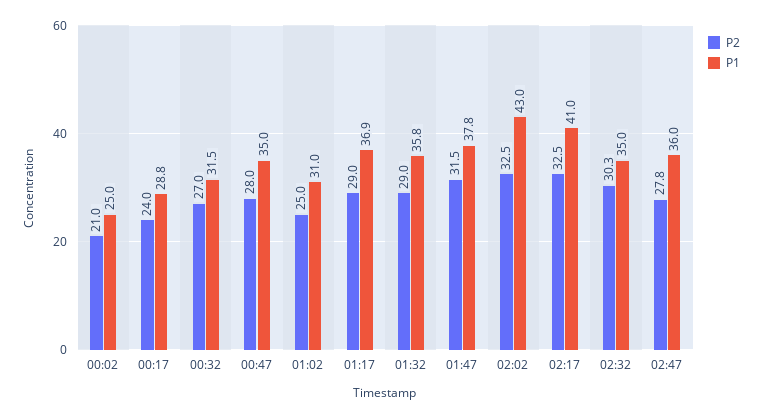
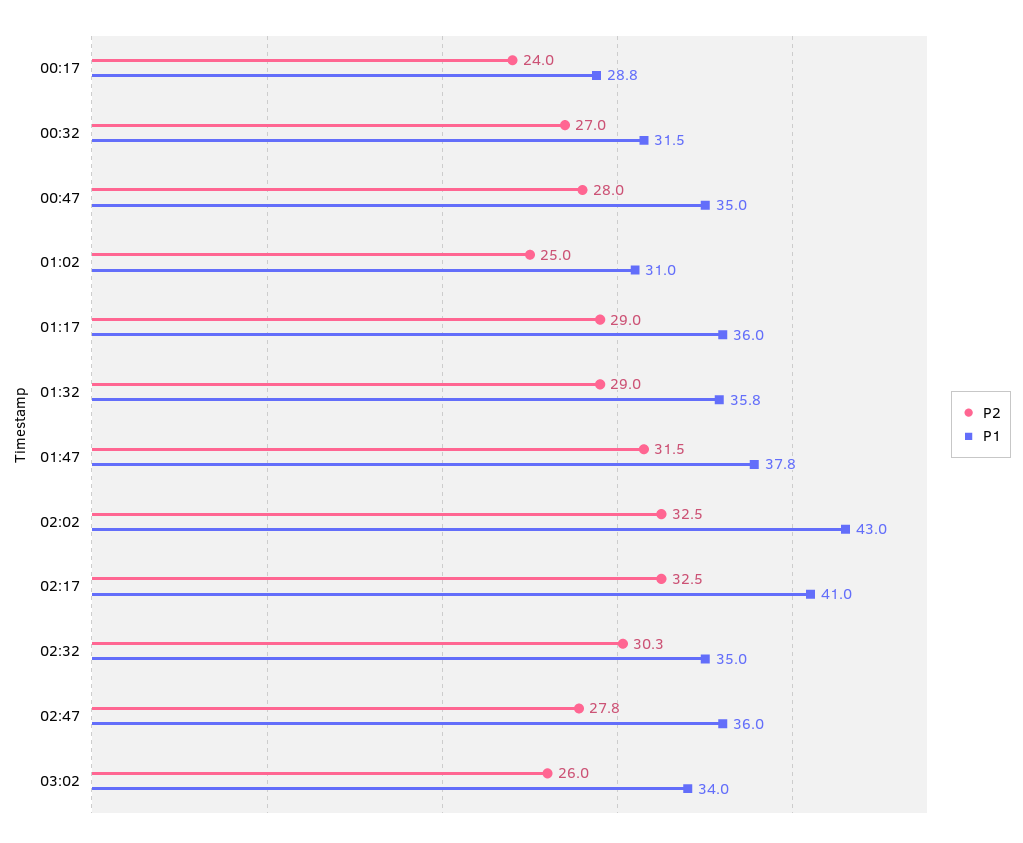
P2, 00:02: 21 -> none
P1, 00:02: 25 -> none
P1, 01:17: 36.9 -> 36
P2, 03:02: none -> 26
P1, 03:02: none -> 34

